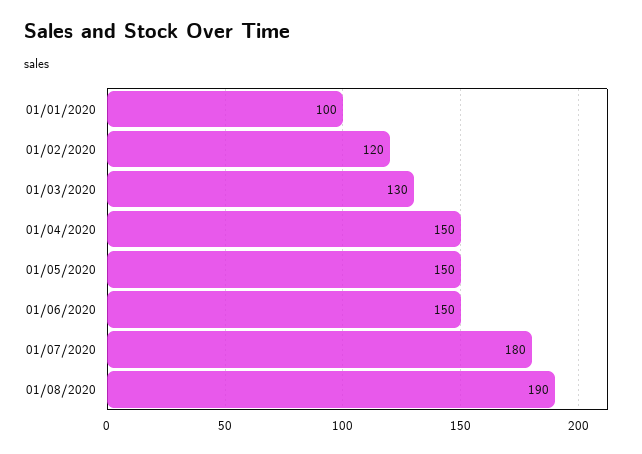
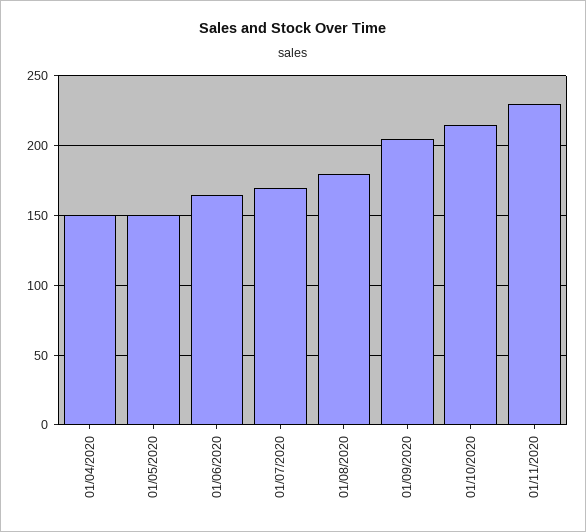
01/01/2020: 100 -> none
01/02/2020: 120 -> none
01/03/2020: 130 -> none
01/06/2020: 150 -> 165
01/07/2020: 180 -> 170
01/08/2020: 190 -> 180
01/09/2020: none -> 205
01/10/2020: none -> 215
01/11/2020: none -> 230

